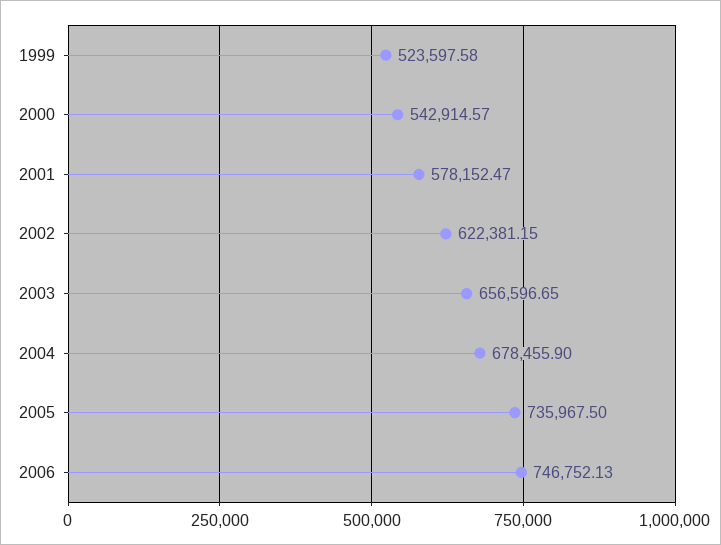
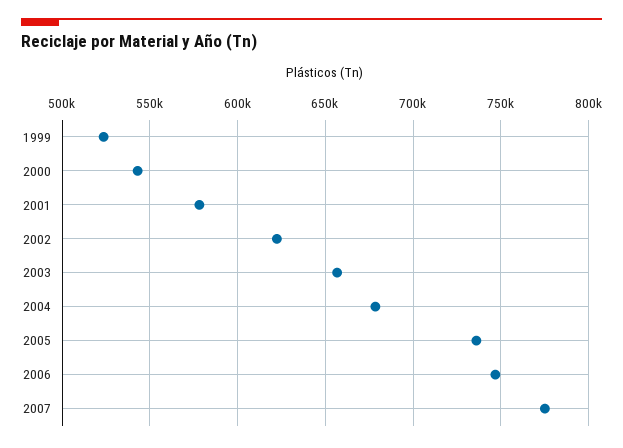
2007: none -> 775000

